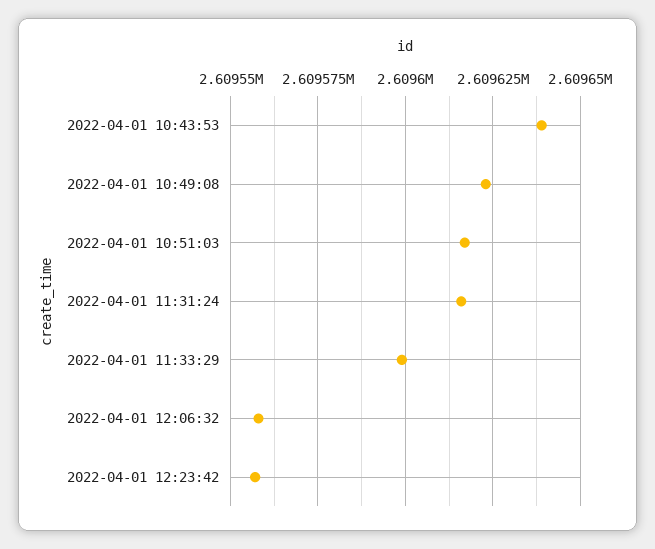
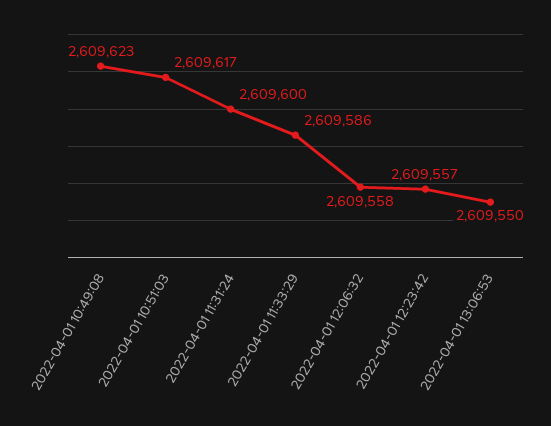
2022-04-01 10:43:53: 2609640 -> none
2022-04-01 11:31:24: 2609615 -> 2609600
2022-04-01 11:33:29: 2609600 -> 2609586
2022-04-01 13:06:53: none -> 2609550

